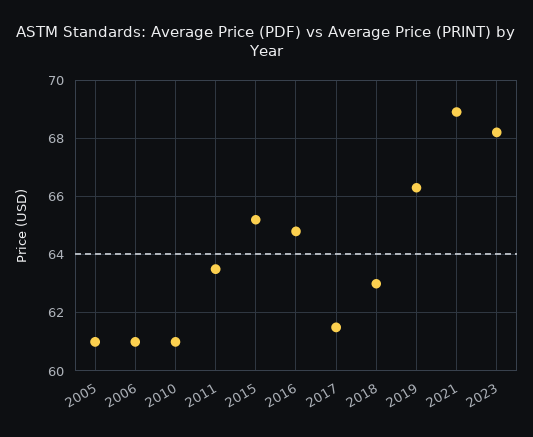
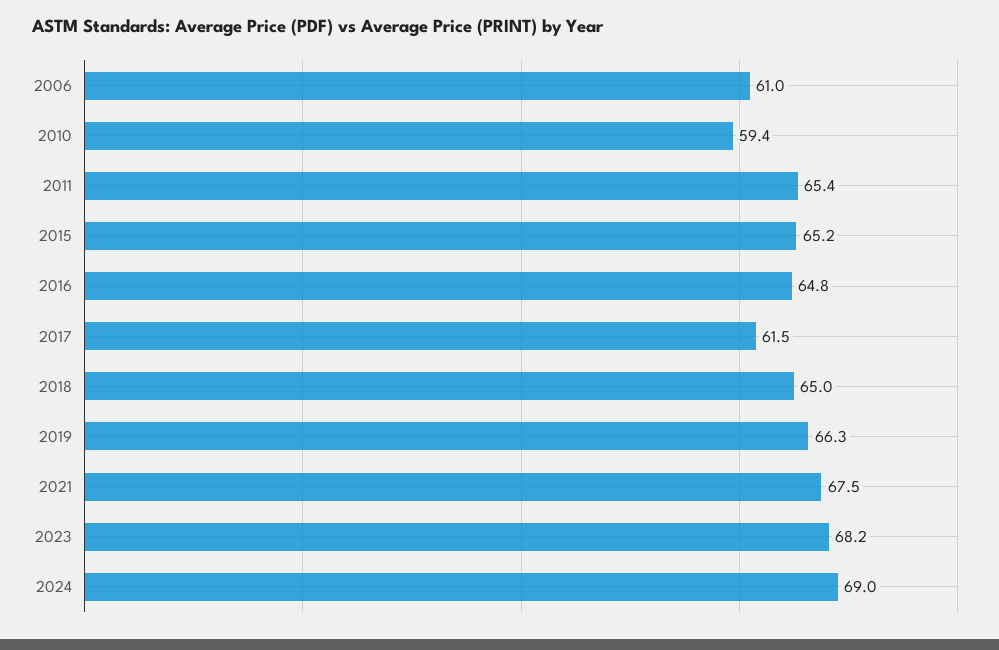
2005: 61 -> none
2010: 61 -> 59.4
2011: 63.5 -> 65.4
2018: 63 -> 65
2021: 69 -> 67.5
2024: none -> 69

